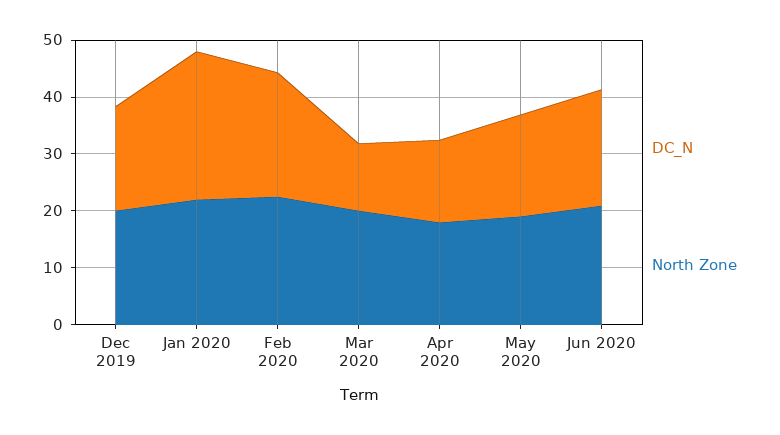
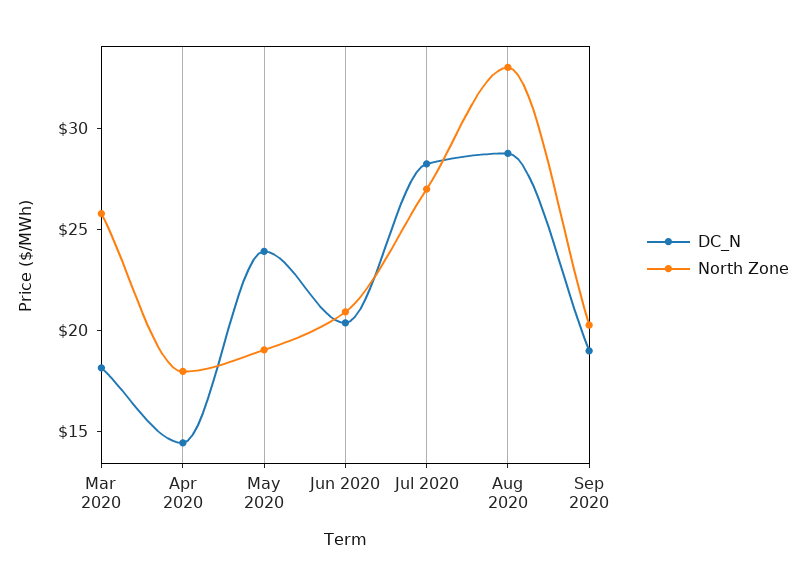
DC_N, Dec 2019: 18 -> none
North Zone, Dec 2019: 20 -> none
DC_N, Jan 2020: 26 -> none
North Zone, Jan 2020: 22 -> none
DC_N, Feb 2020: 22 -> none
North Zone, Feb 2020: 22 -> none
DC_N, Mar 2020: 12 -> 18
North Zone, Mar 2020: 20 -> 26
DC_N, May 2020: 18 -> 24
DC_N, Jul 2020: none -> 28
North Zone, Jul 2020: none -> 27
DC_N, Aug 2020: none -> 29
North Zone, Aug 2020: none -> 33
DC_N, Sep 2020: none -> 19
North Zone, Sep 2020: none -> 20

